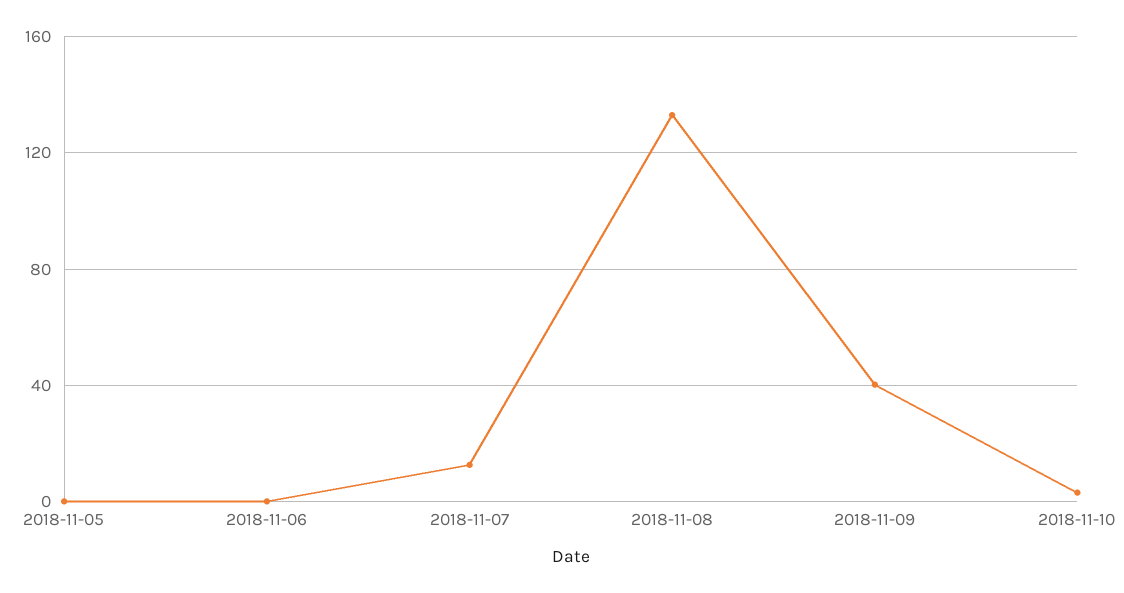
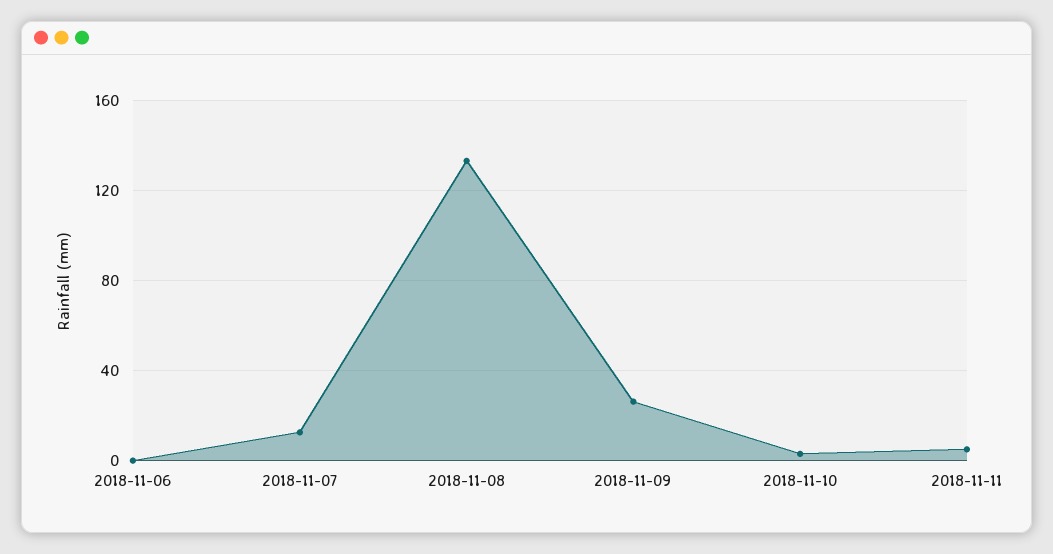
2018-11-05: 0 -> none
2018-11-09: 40 -> 25
2018-11-11: none -> 5

